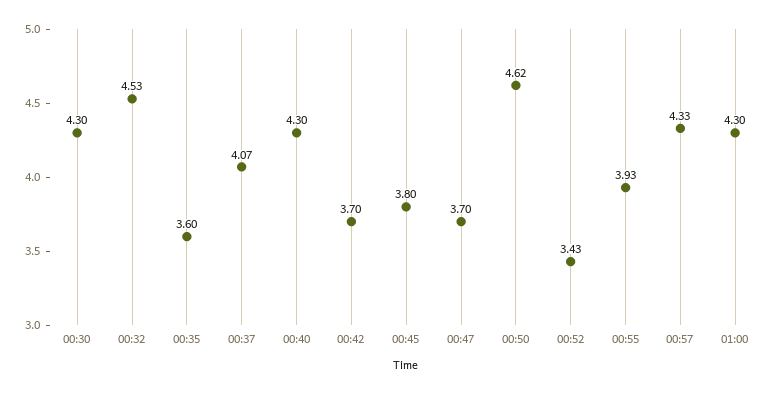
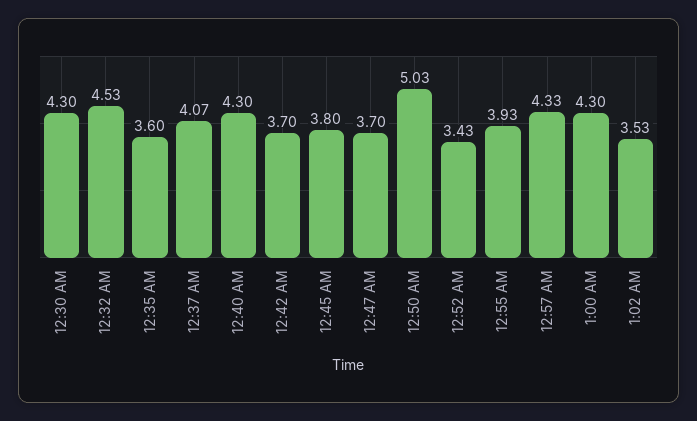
00:50: 4.62 -> 5.03
1:02 AM: none -> 3.53

